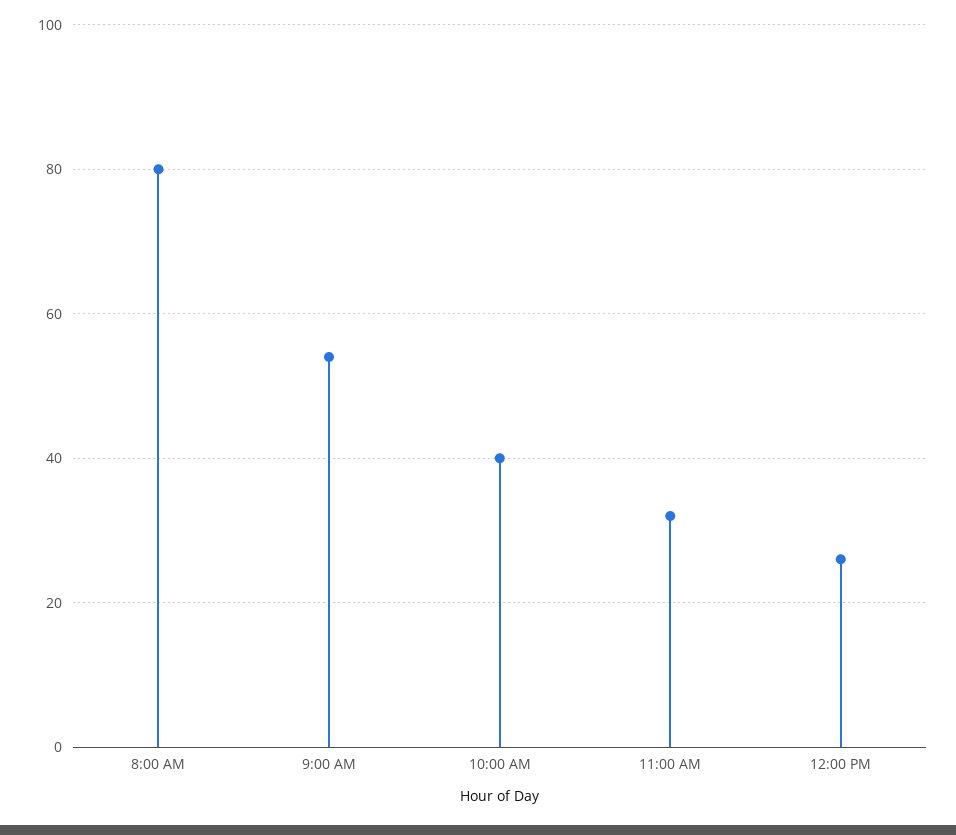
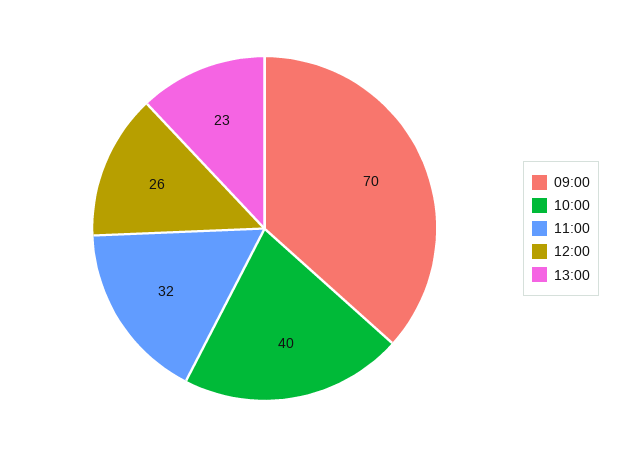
8:00 AM: 80 -> none
9:00 AM: 55 -> 70
13:00: none -> 23

